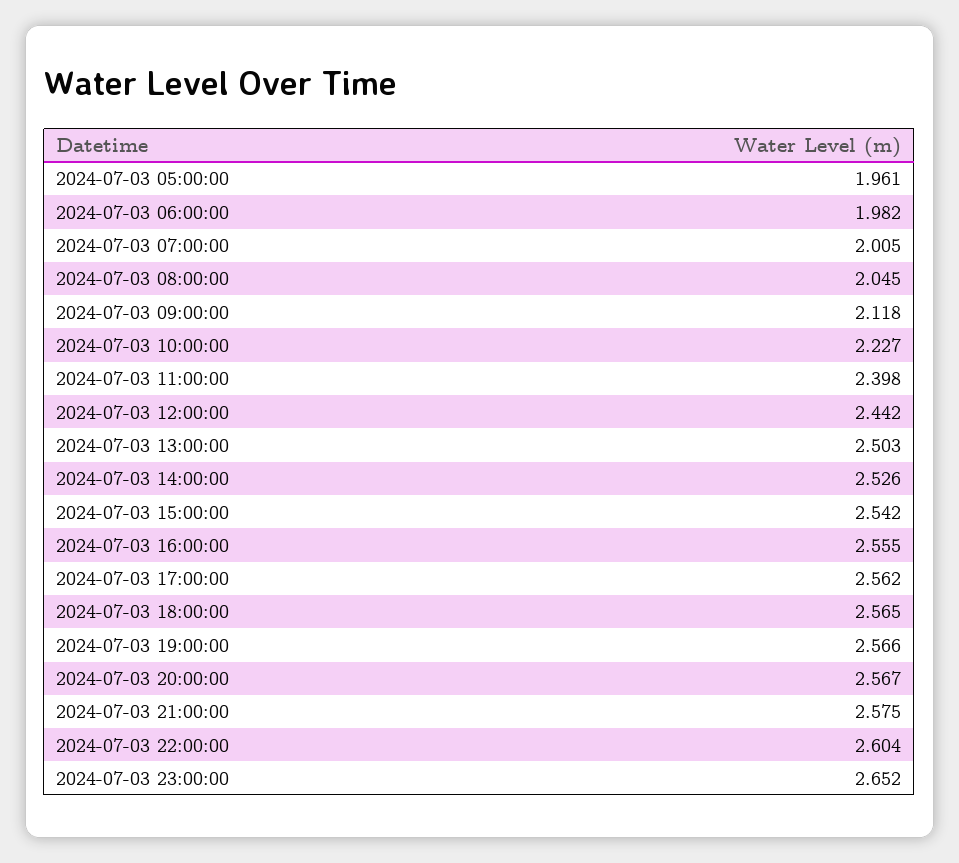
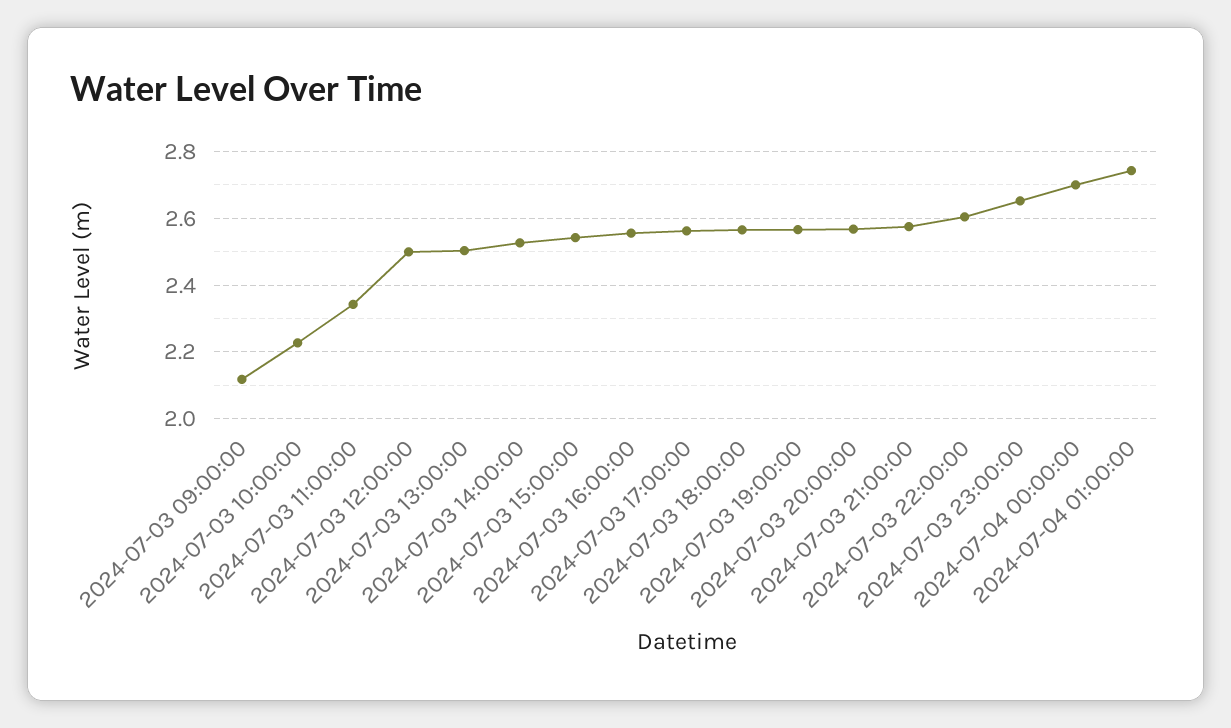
2024-07-03 05:00:00: 1.961 -> none
2024-07-03 06:00:00: 1.982 -> none
2024-07-03 07:00:00: 2.005 -> none
2024-07-03 08:00:00: 2.045 -> none
2024-07-03 11:00:00: 2.398 -> 2.34
2024-07-03 12:00:00: 2.442 -> 2.5
2024-07-04 00:00:00: none -> 2.7
2024-07-04 01:00:00: none -> 2.74

